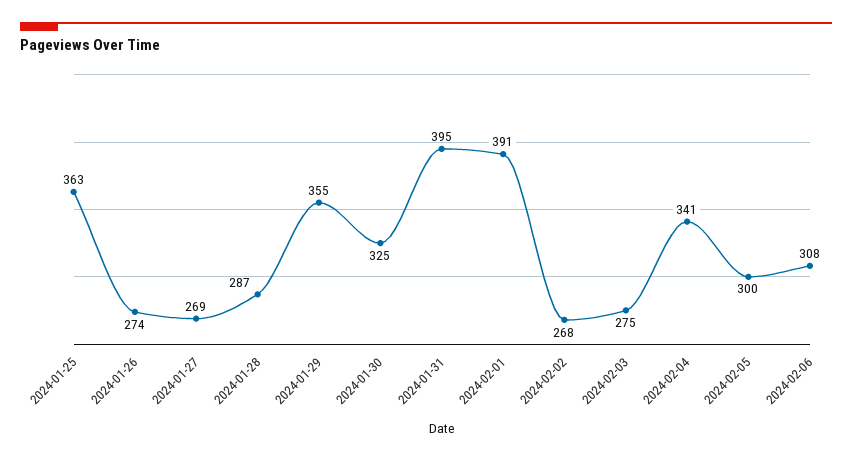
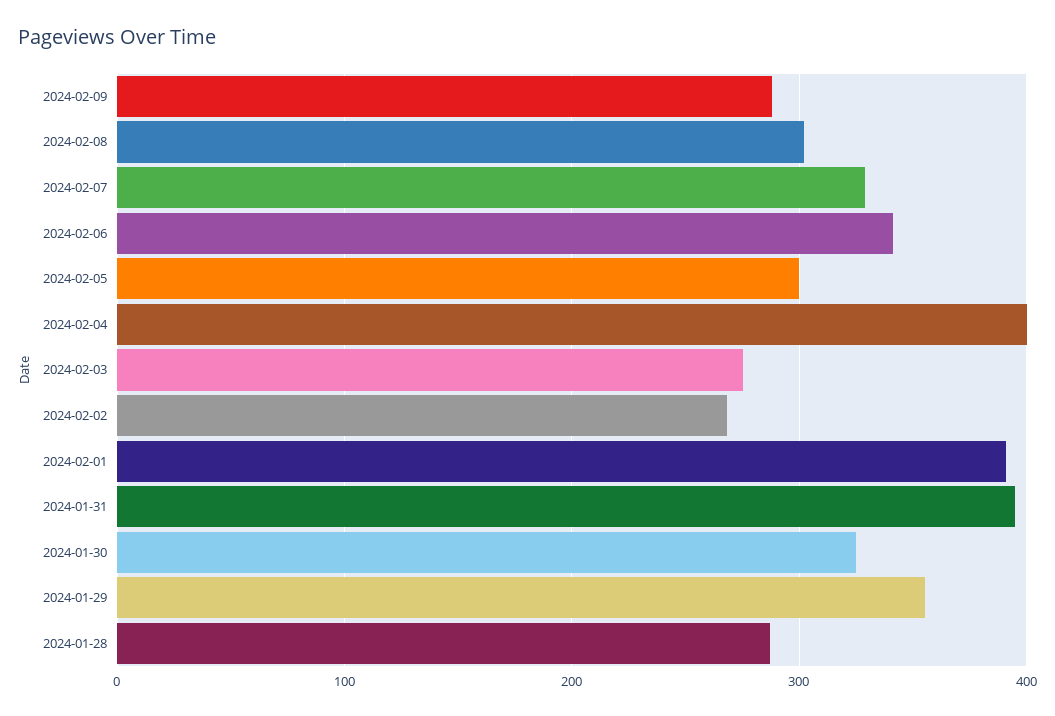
2024-01-25: 363 -> none
2024-01-26: 274 -> none
2024-01-27: 269 -> none
2024-02-04: 341 -> 400
2024-02-06: 308 -> 340
2024-02-09: none -> 290
2024-02-08: none -> 300
2024-02-07: none -> 330

